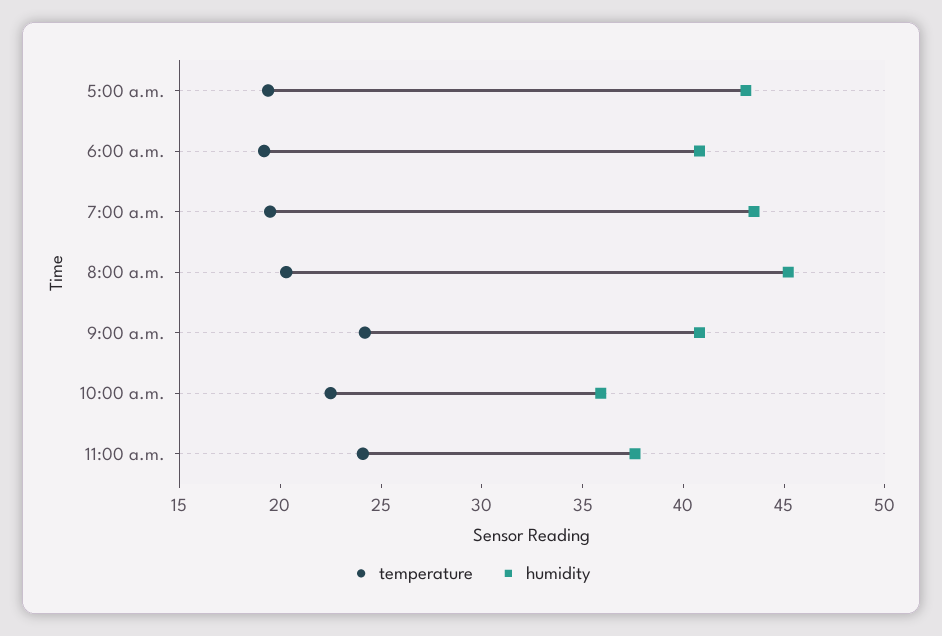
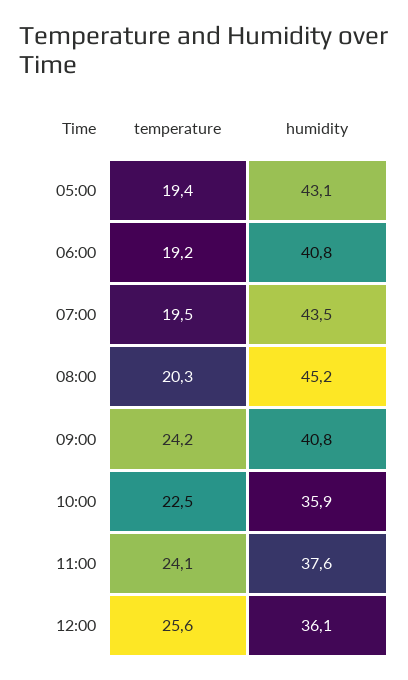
temperature, 12:00: none -> 25.6
humidity, 12:00: none -> 36.1

